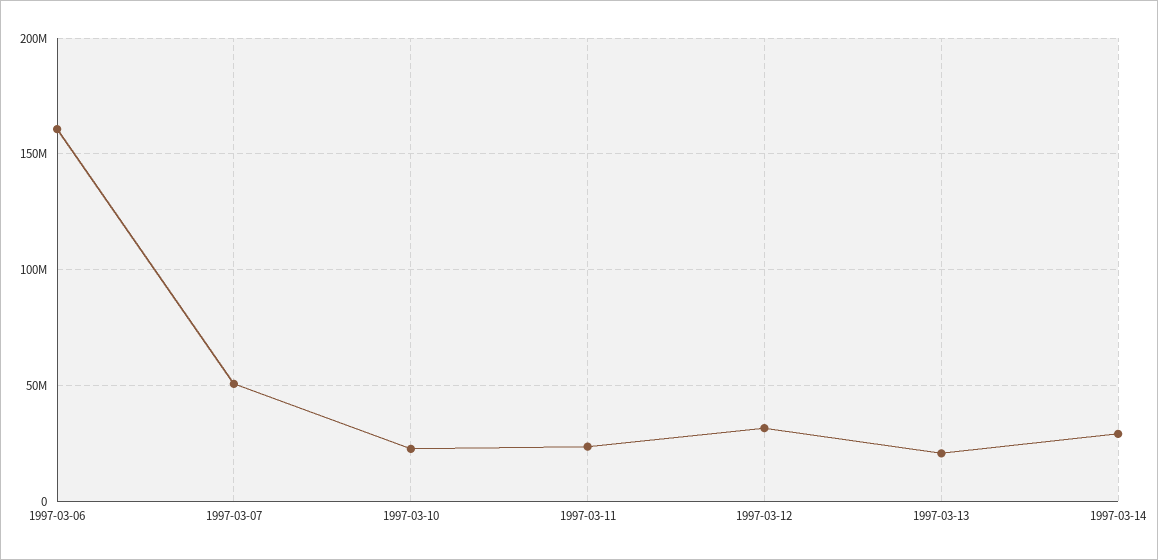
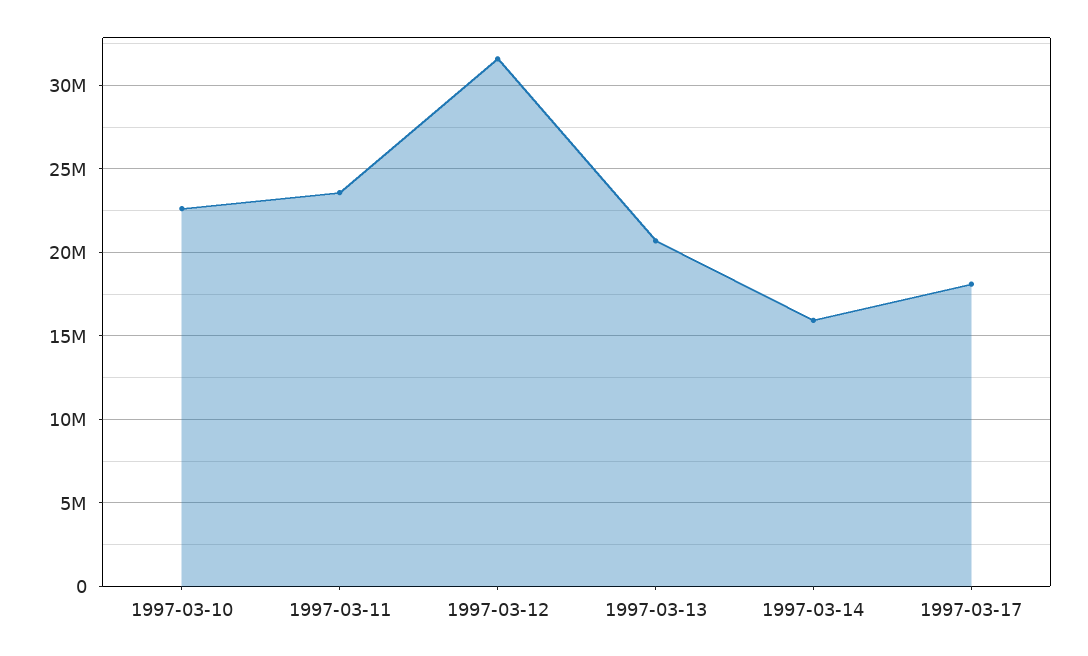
1997-03-06: 160000000 -> none
1997-03-07: 50000000 -> none
1997-03-14: 30000000 -> 16000000
1997-03-17: none -> 18000000

